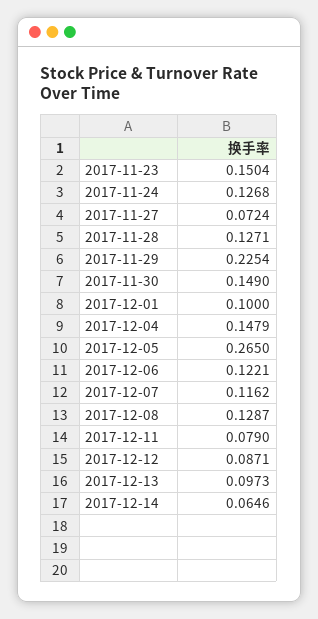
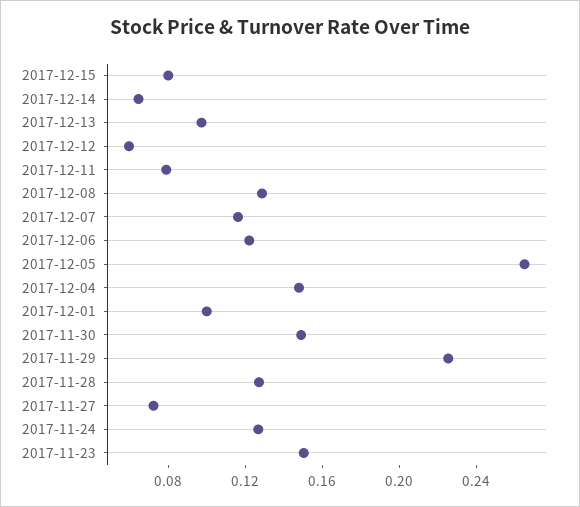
2017-12-12: 0.0871 -> 0.06
2017-12-15: none -> 0.08

